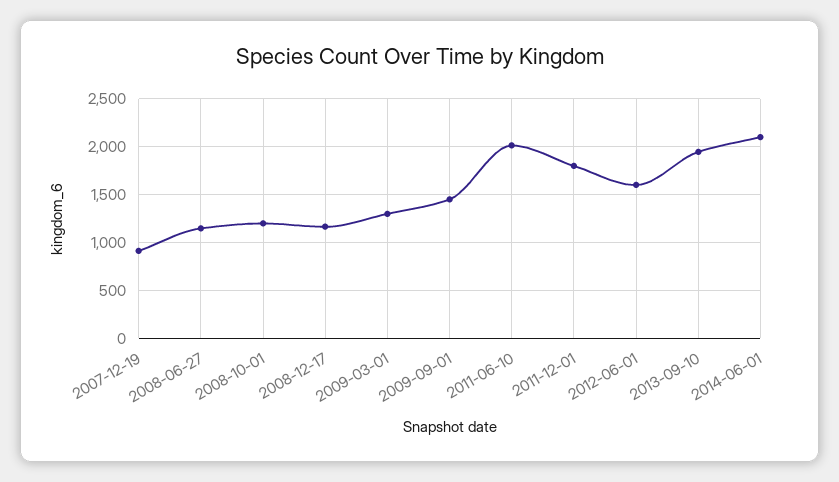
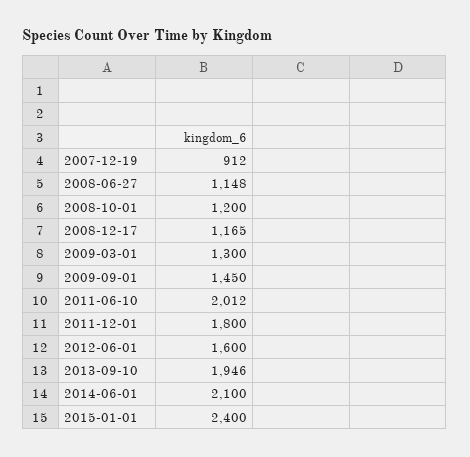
2015-01-01: none -> 2400

